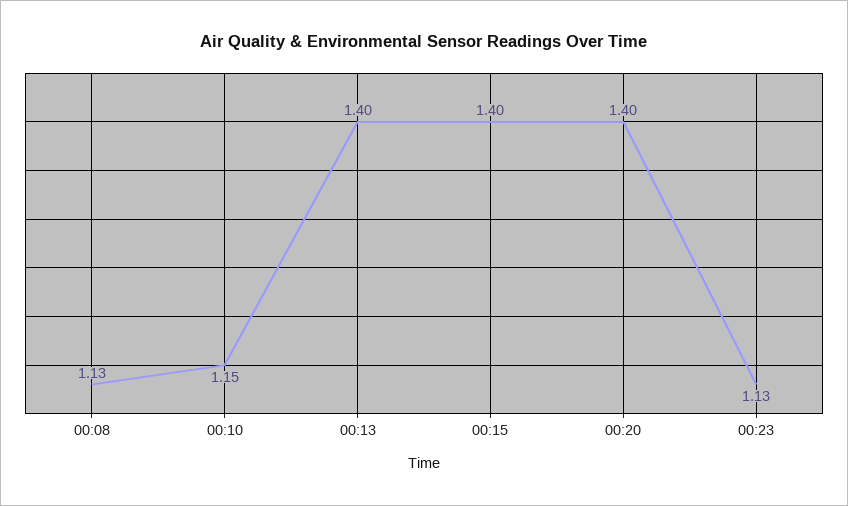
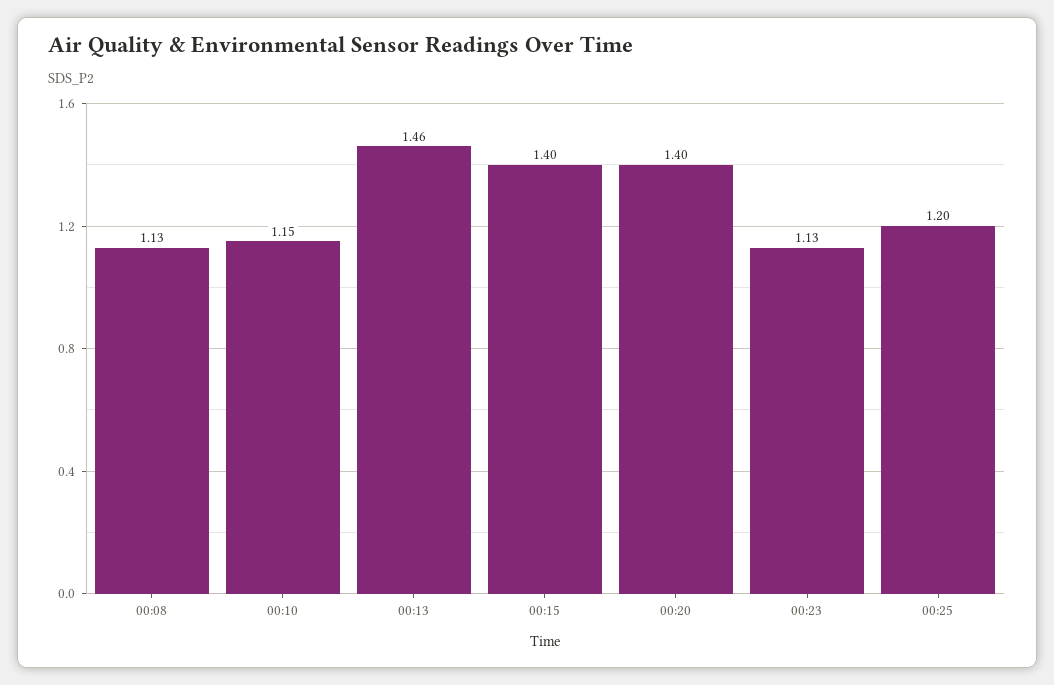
00:13: 1.4 -> 1.46
00:25: none -> 1.2

